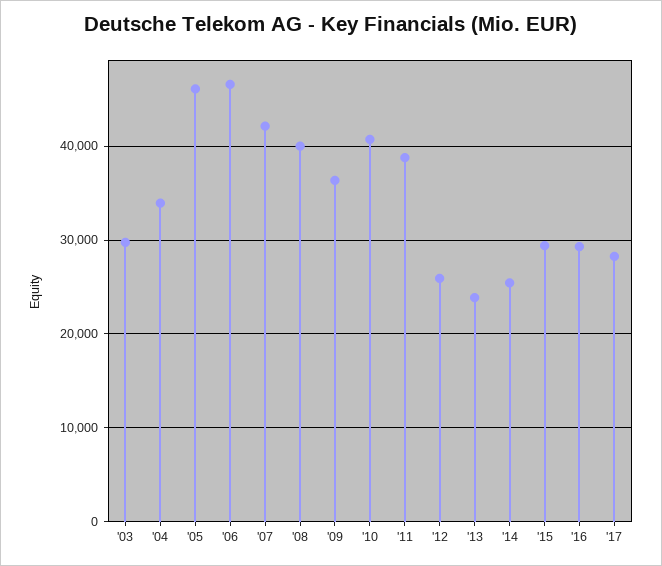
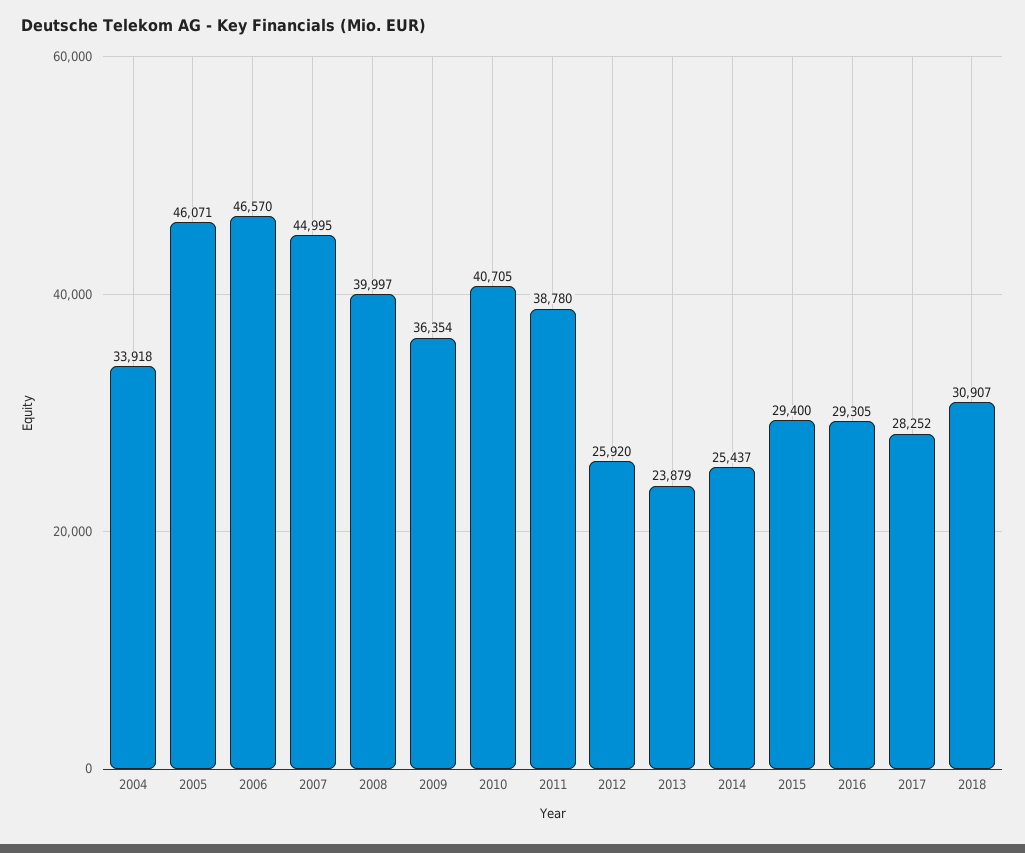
'03: 30000 -> none
'07: 42000 -> 44995
2018: none -> 30907

